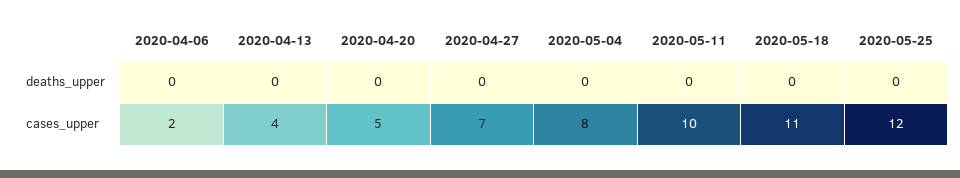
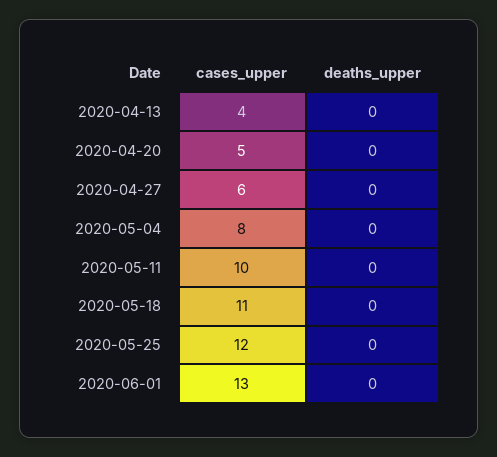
2020-04-06, deaths_upper: 0 -> none
2020-04-06, cases_upper: 2 -> none
2020-04-27, cases_upper: 7 -> 6
2020-06-01, cases_upper: none -> 13
2020-06-01, deaths_upper: none -> 0

